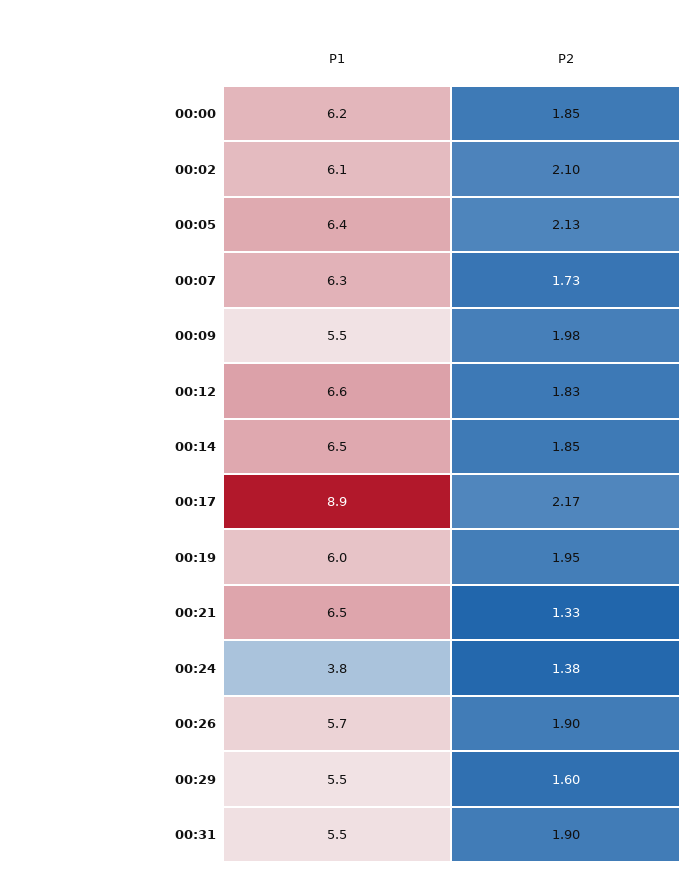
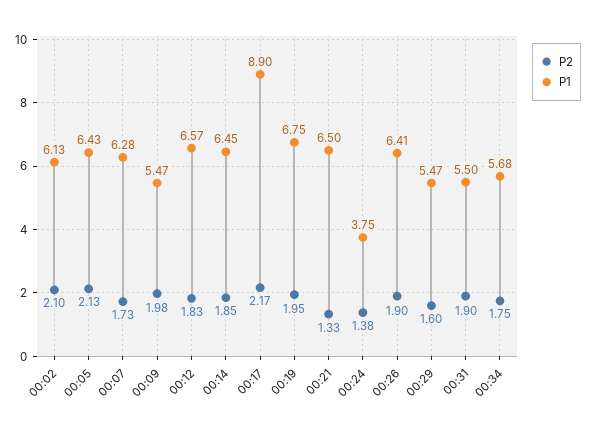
P1, 00:00: 6.2 -> none
P2, 00:00: 1.85 -> none
P1, 00:19: 6 -> 6.75
P1, 00:26: 5.7 -> 6.41
P2, 00:34: none -> 1.75
P1, 00:34: none -> 5.68

